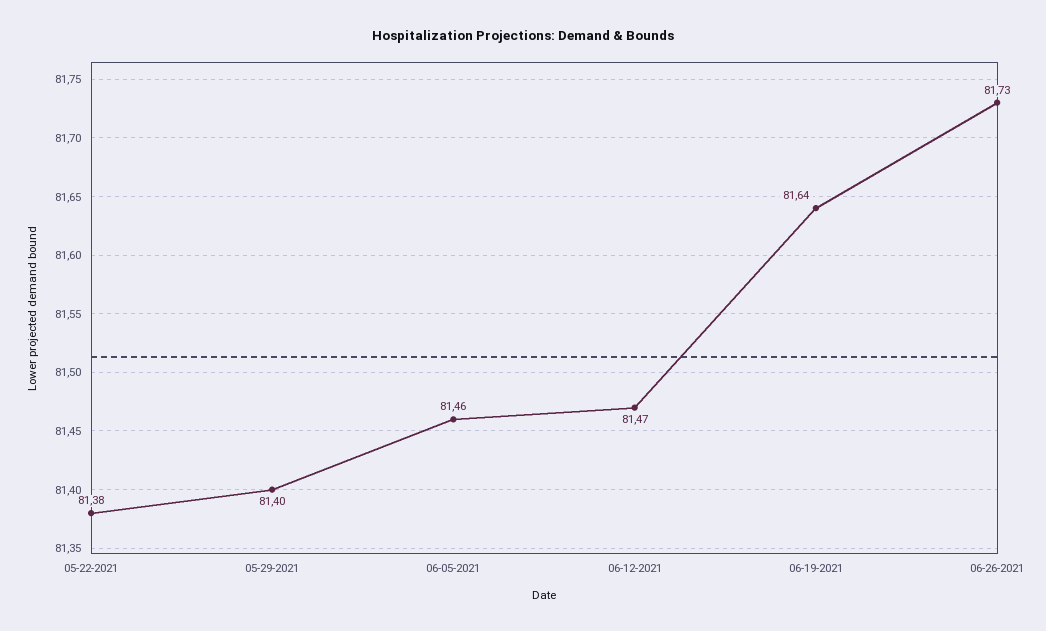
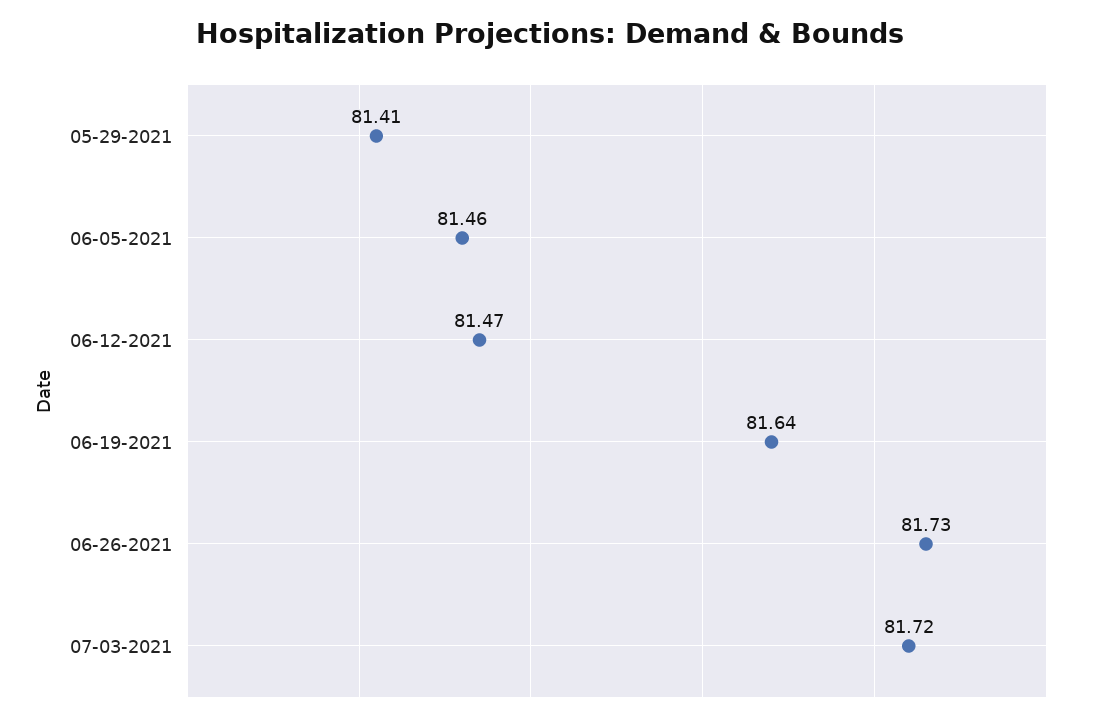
05-22-2021: 81.38 -> none
05-29-2021: 81.4 -> 81.41
07-03-2021: none -> 81.72

